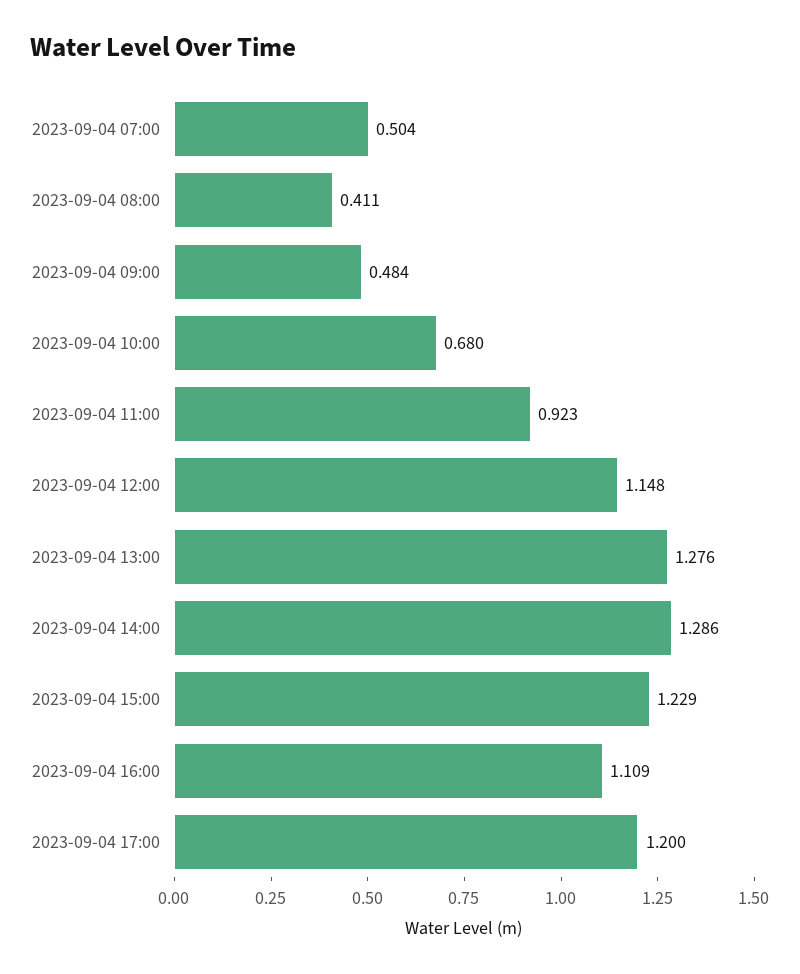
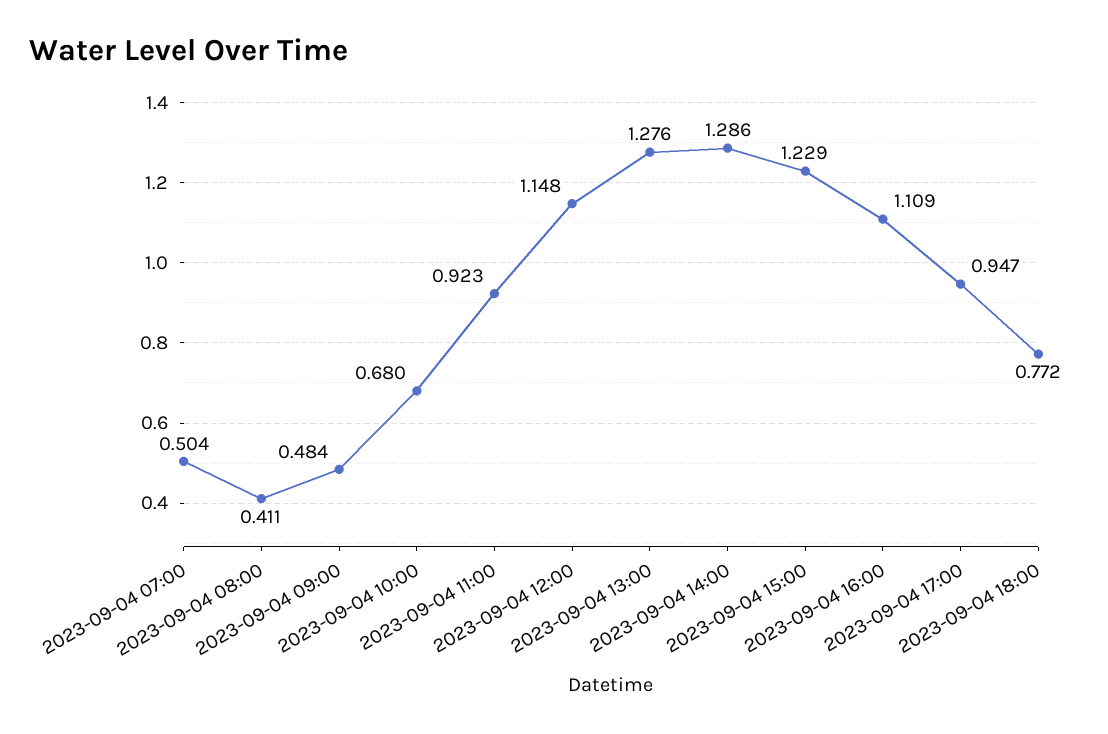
2023-09-04 17:00: 1.2 -> 0.947
2023-09-04 18:00: none -> 0.772

